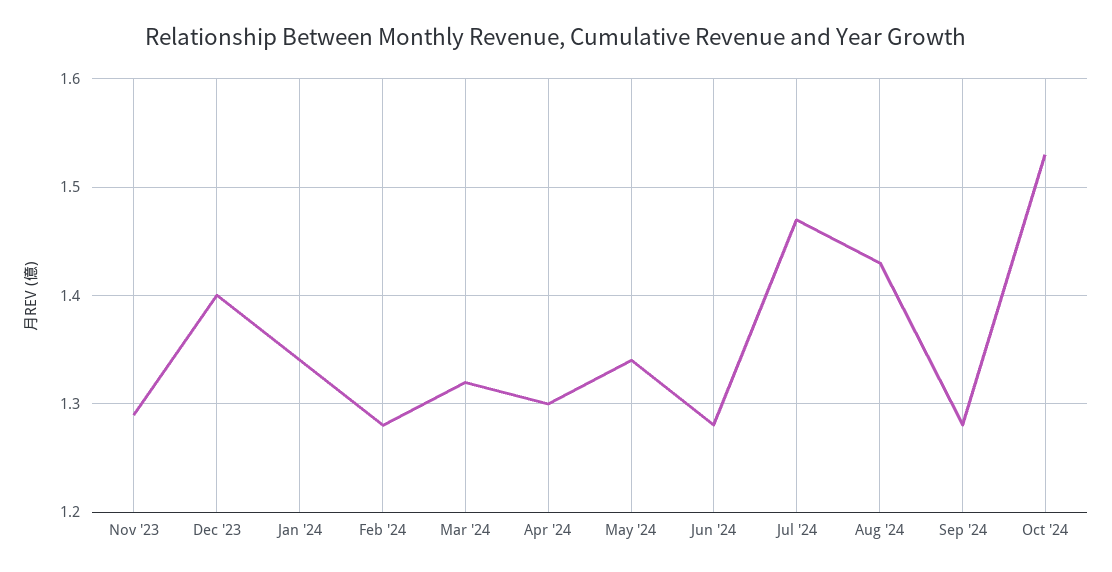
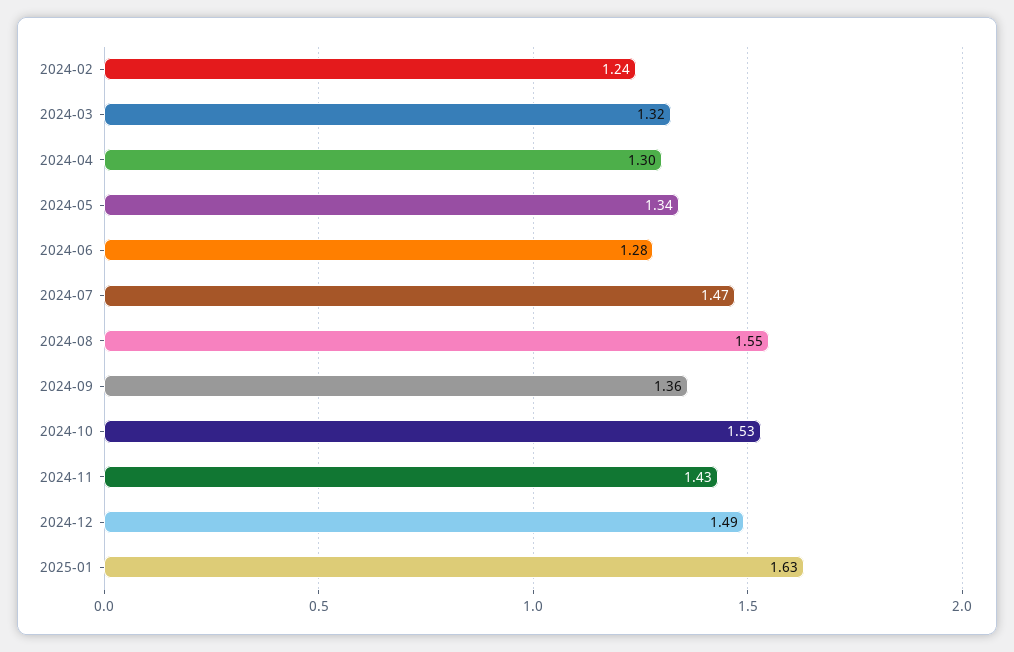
Nov '23: 1.29 -> none
Dec '23: 1.4 -> none
Jan '24: 1.34 -> none
Feb '24: 1.28 -> 1.24
Aug '24: 1.43 -> 1.55
Sep '24: 1.28 -> 1.36
2024-11: none -> 1.43
2024-12: none -> 1.49
2025-01: none -> 1.63

